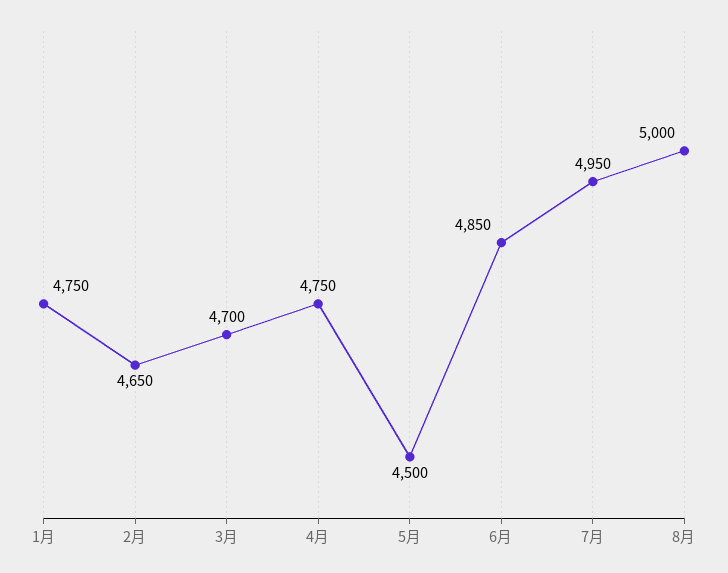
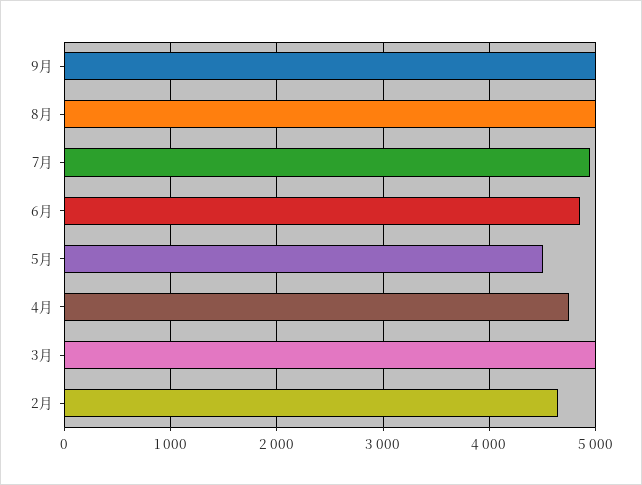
1月: 4750 -> none
3月: 4700 -> 5000
9月: none -> 5000

